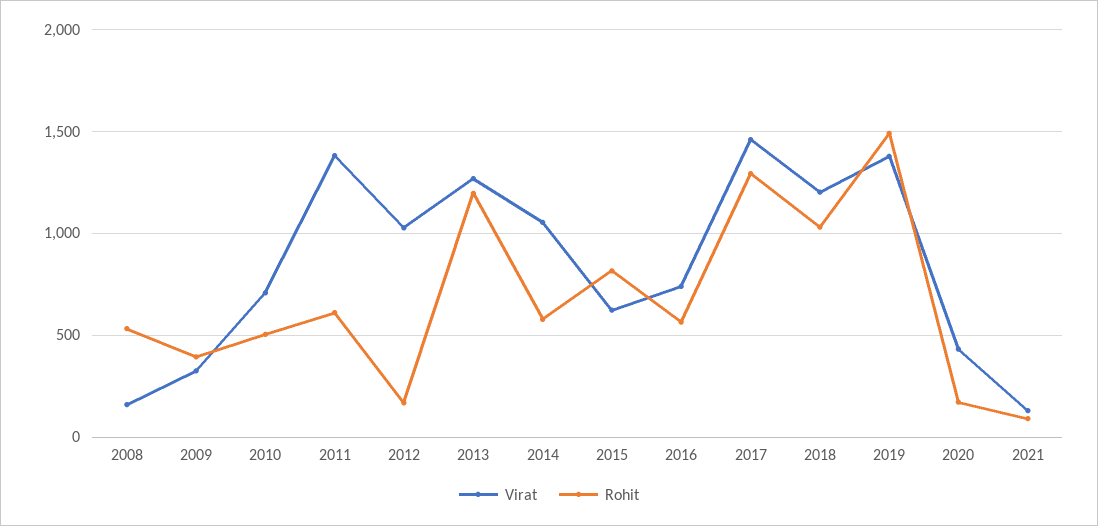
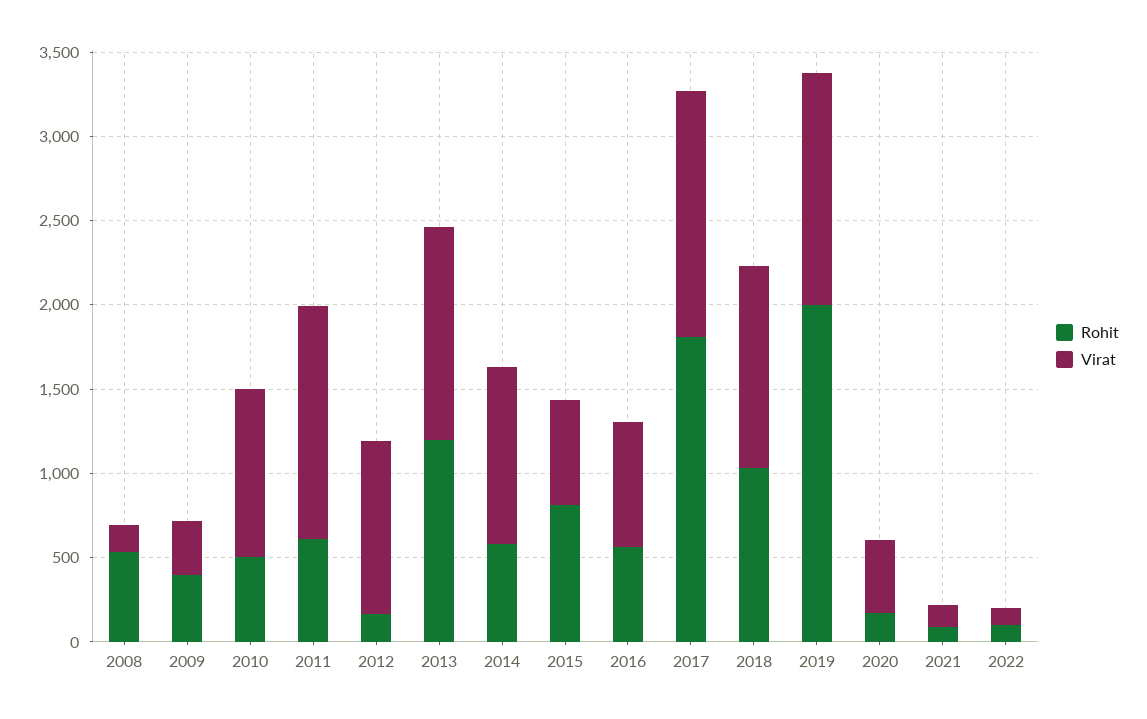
Virat, 2010: 700 -> 1000
Rohit, 2017: 1300 -> 1800
Rohit, 2019: 1500 -> 2000
Rohit, 2022: none -> 100
Virat, 2022: none -> 100

